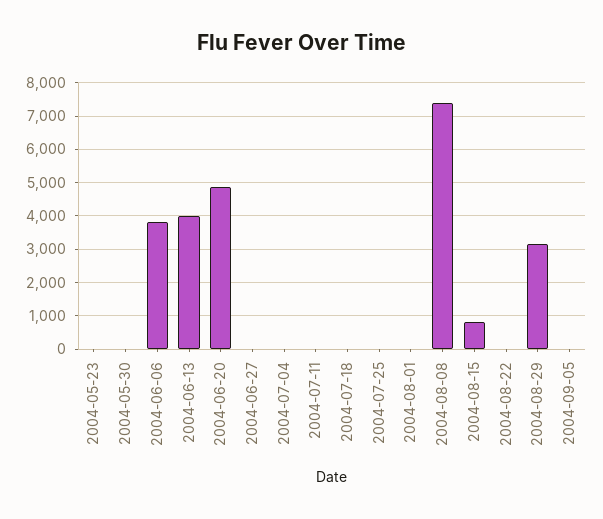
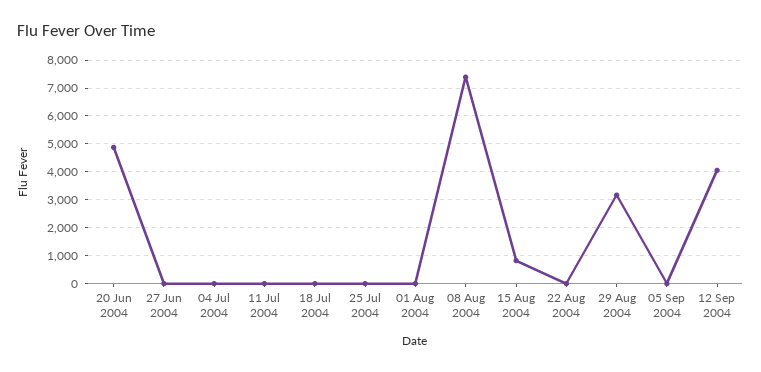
2004-05-23: 0 -> none
2004-05-30: 0 -> none
2004-06-06: 3800 -> none
2004-06-13: 4000 -> none
12 Sep 2004: none -> 4000

